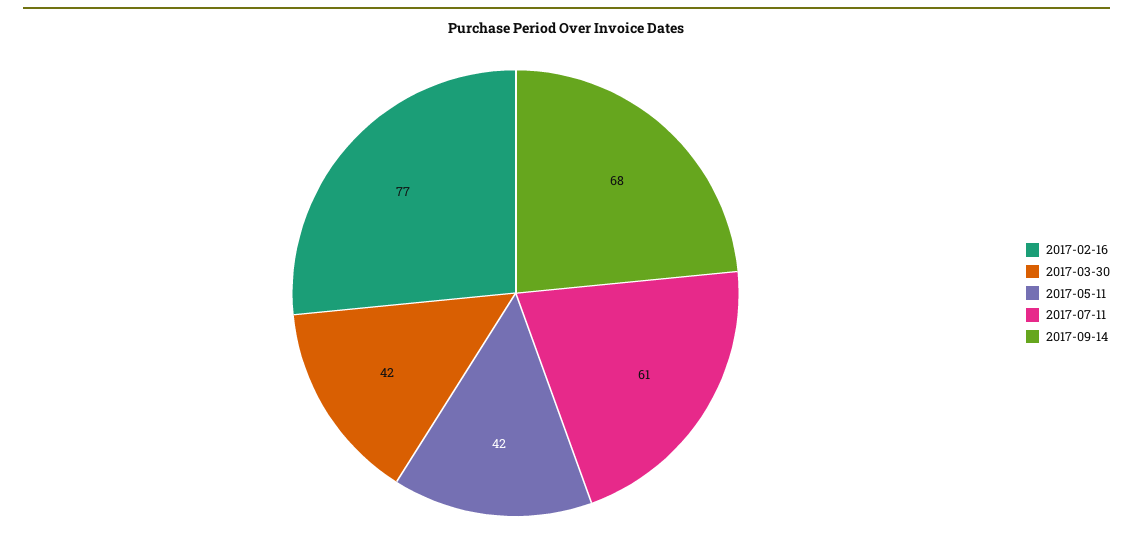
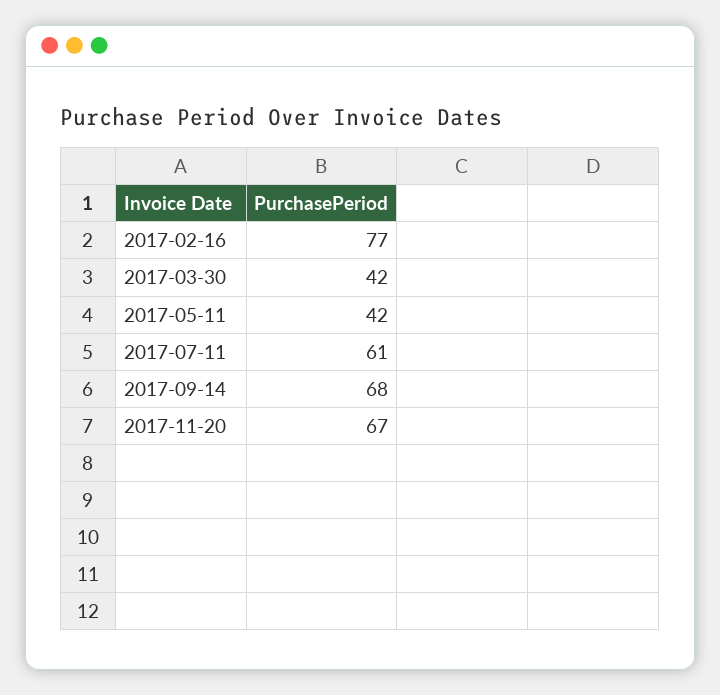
2017-11-20: none -> 67

